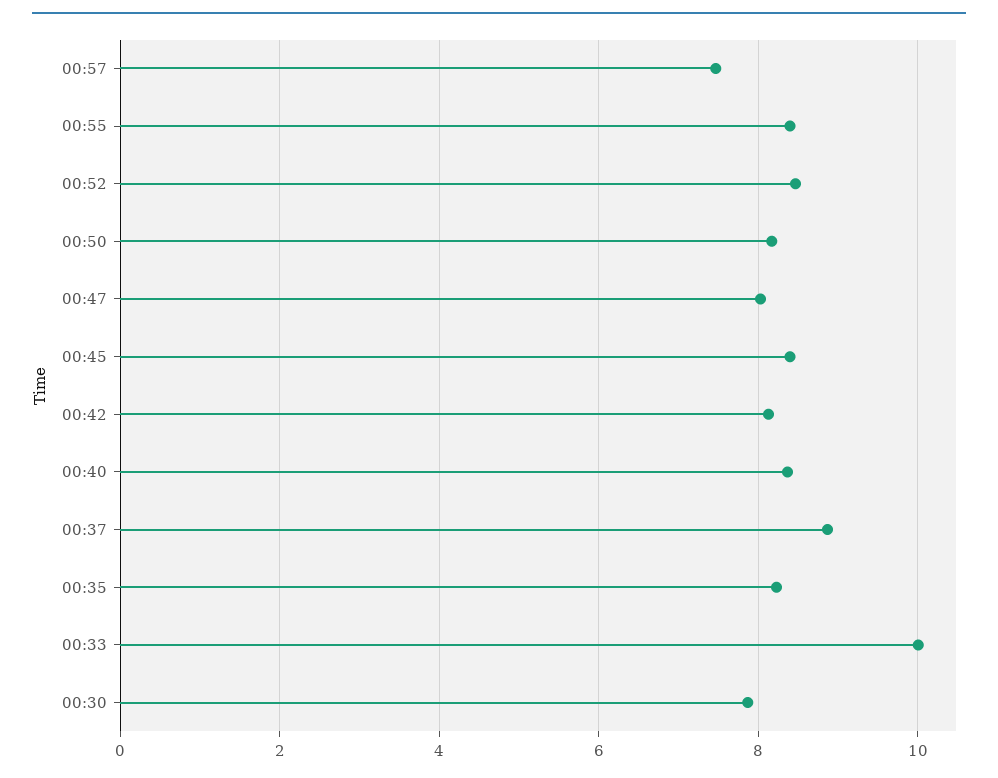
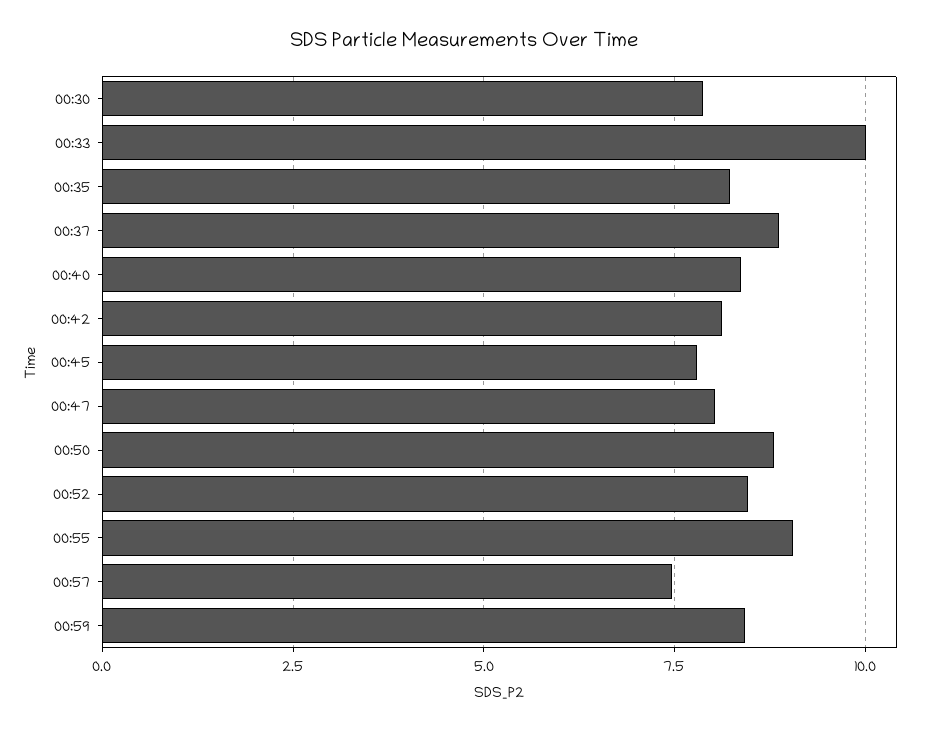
00:55: 8.4 -> 9
00:50: 8.2 -> 8.75
00:45: 8.4 -> 7.75
00:59: none -> 8.5

